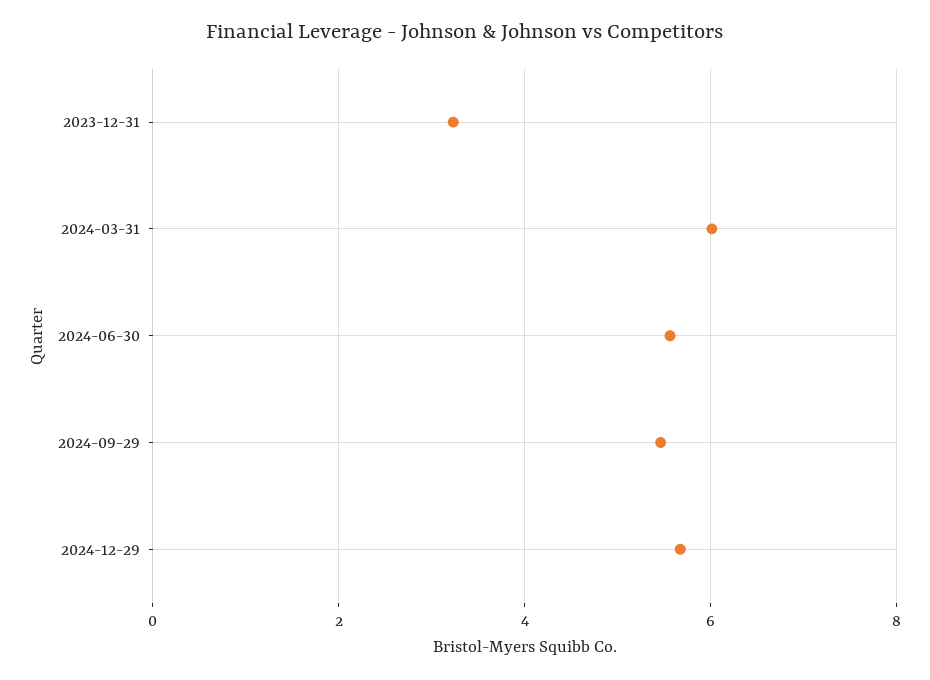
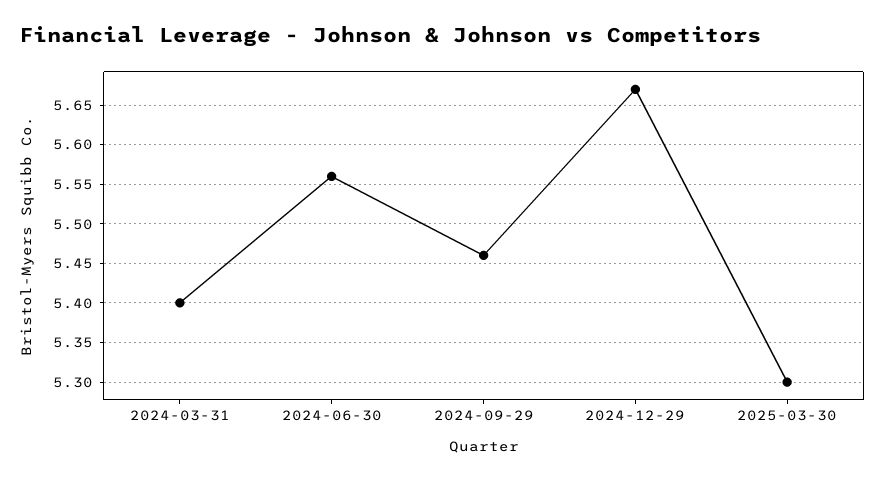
2023-12-31: 3.2 -> none
2024-03-31: 6 -> 5.4
2025-03-30: none -> 5.3

